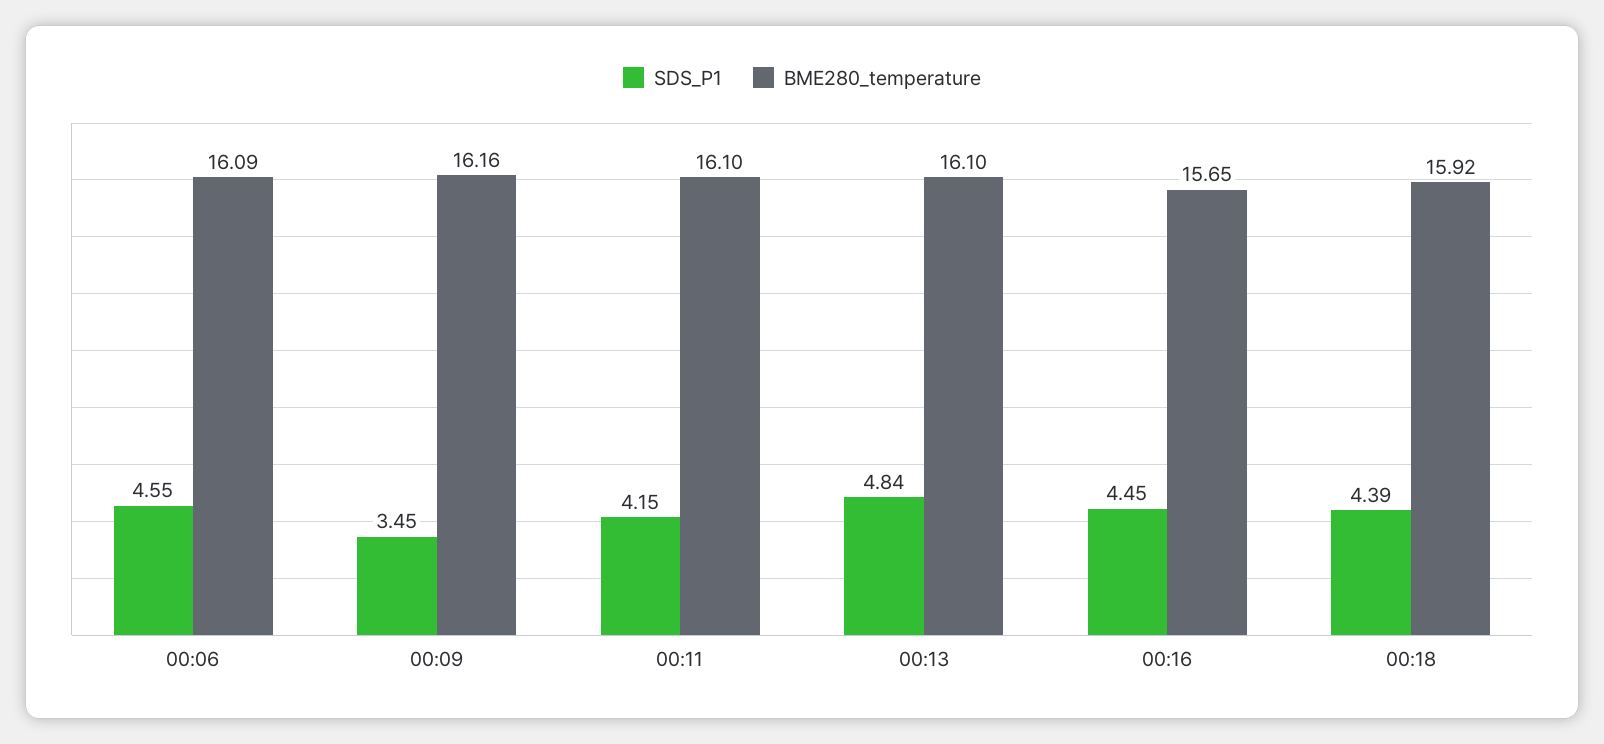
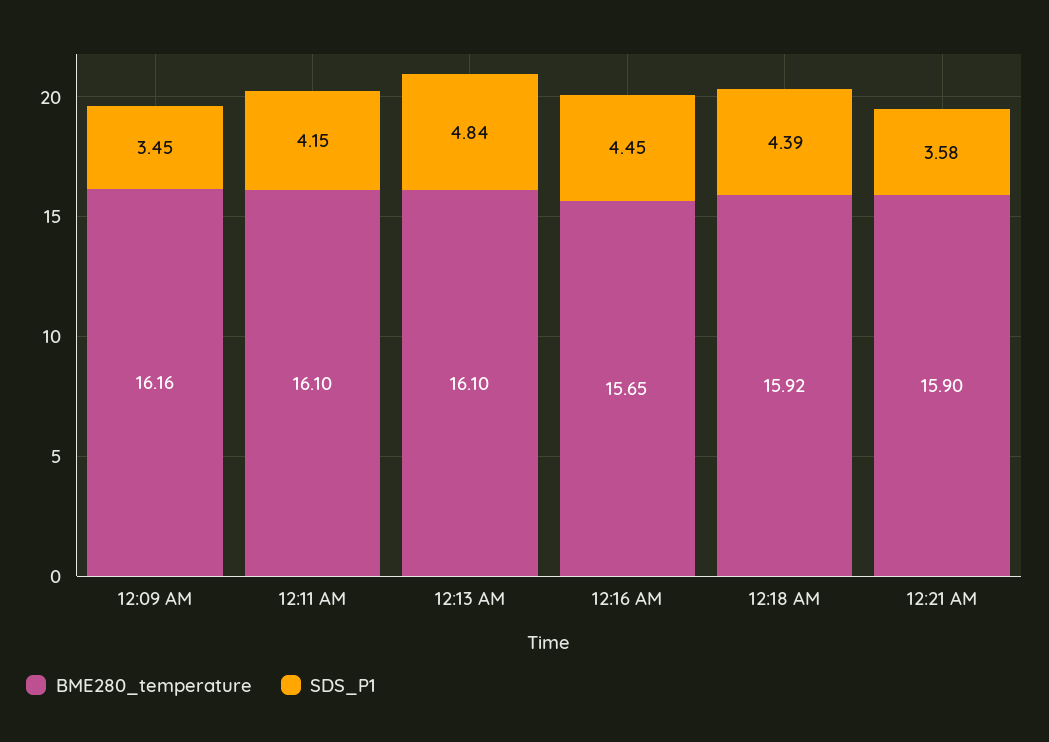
SDS_P1, 00:06: 4.55 -> none
BME280_temperature, 00:06: 16.09 -> none
BME280_temperature, 12:21 AM: none -> 15.9
SDS_P1, 12:21 AM: none -> 3.58

